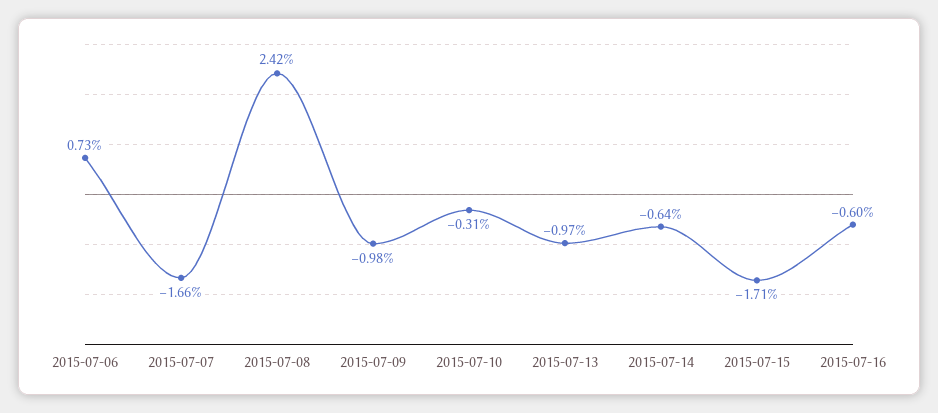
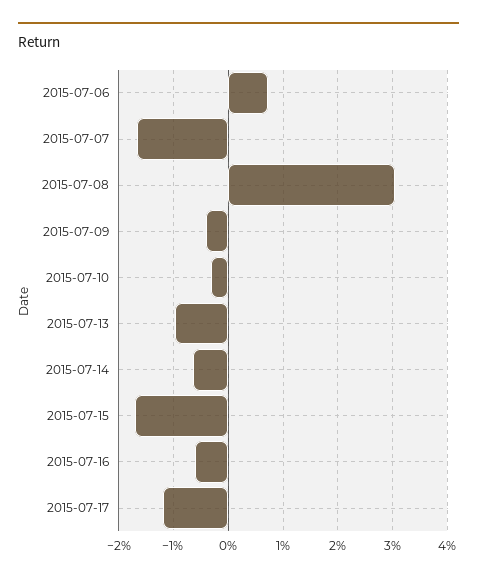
2015-07-08: 2.42 -> 3
2015-07-09: -0.98 -> -0.4
2015-07-17: none -> -1.2

